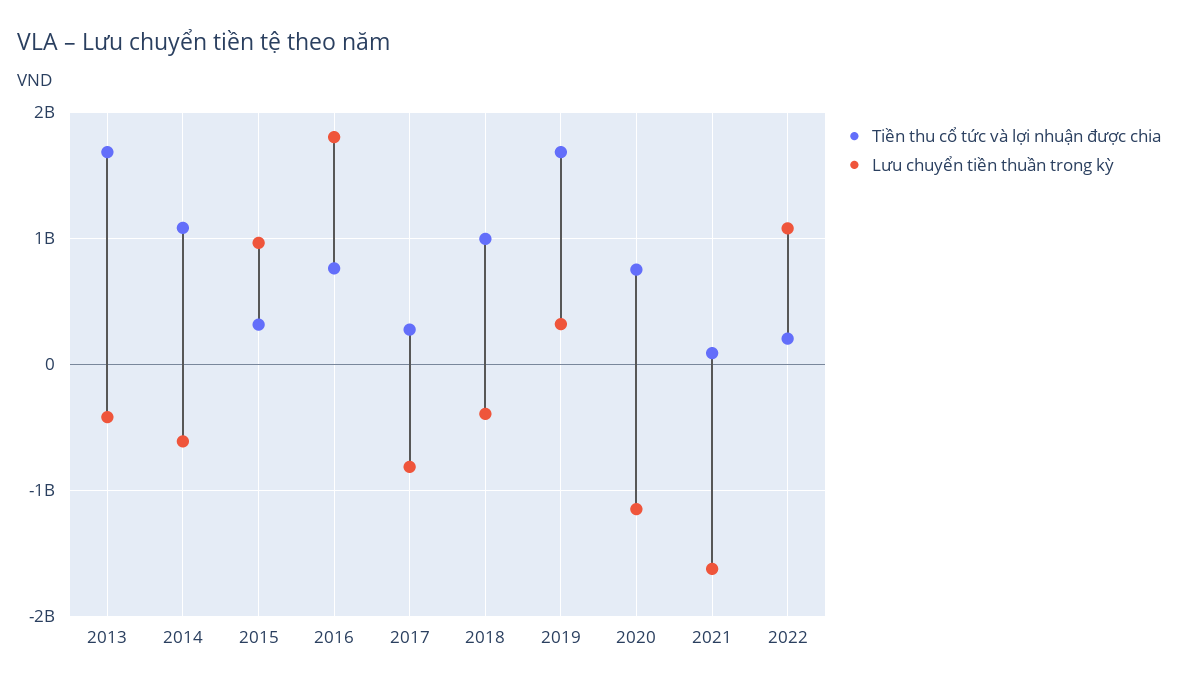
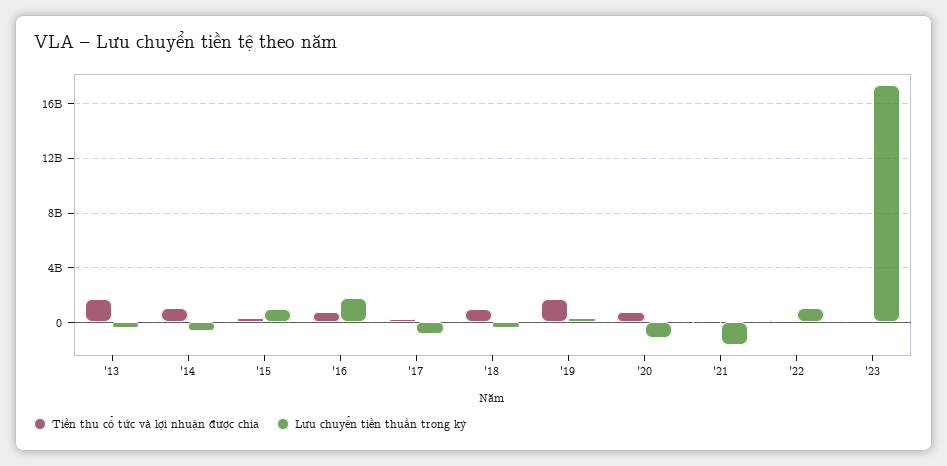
Tiền thu cổ tức và lợi nhuận được chia, '23: none -> 0
Lưu chuyển tiền thuần trong kỳ, '23: none -> 17500000000

